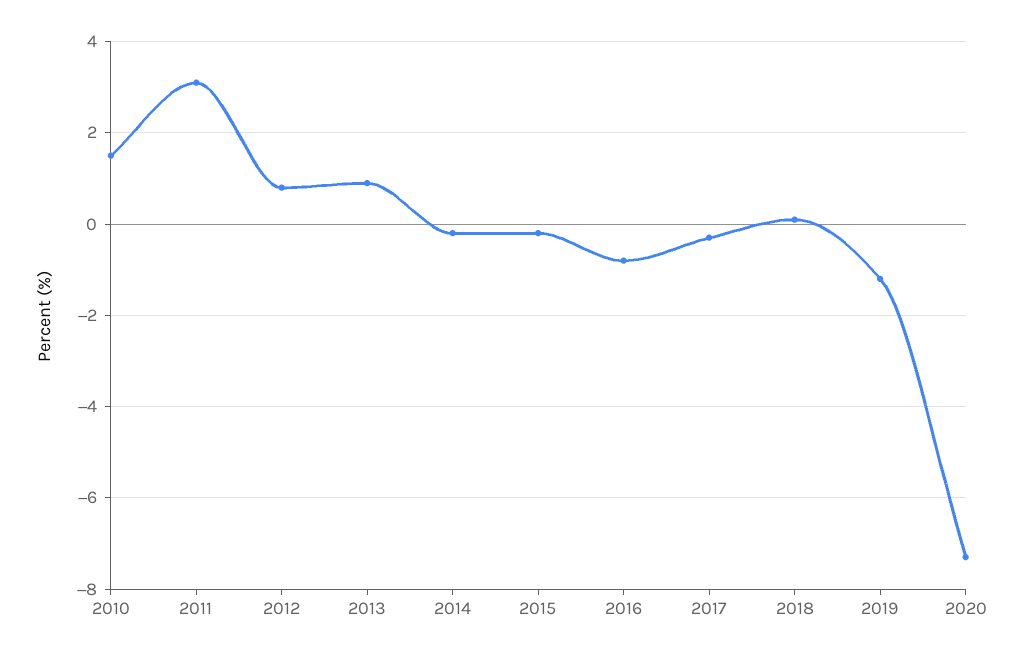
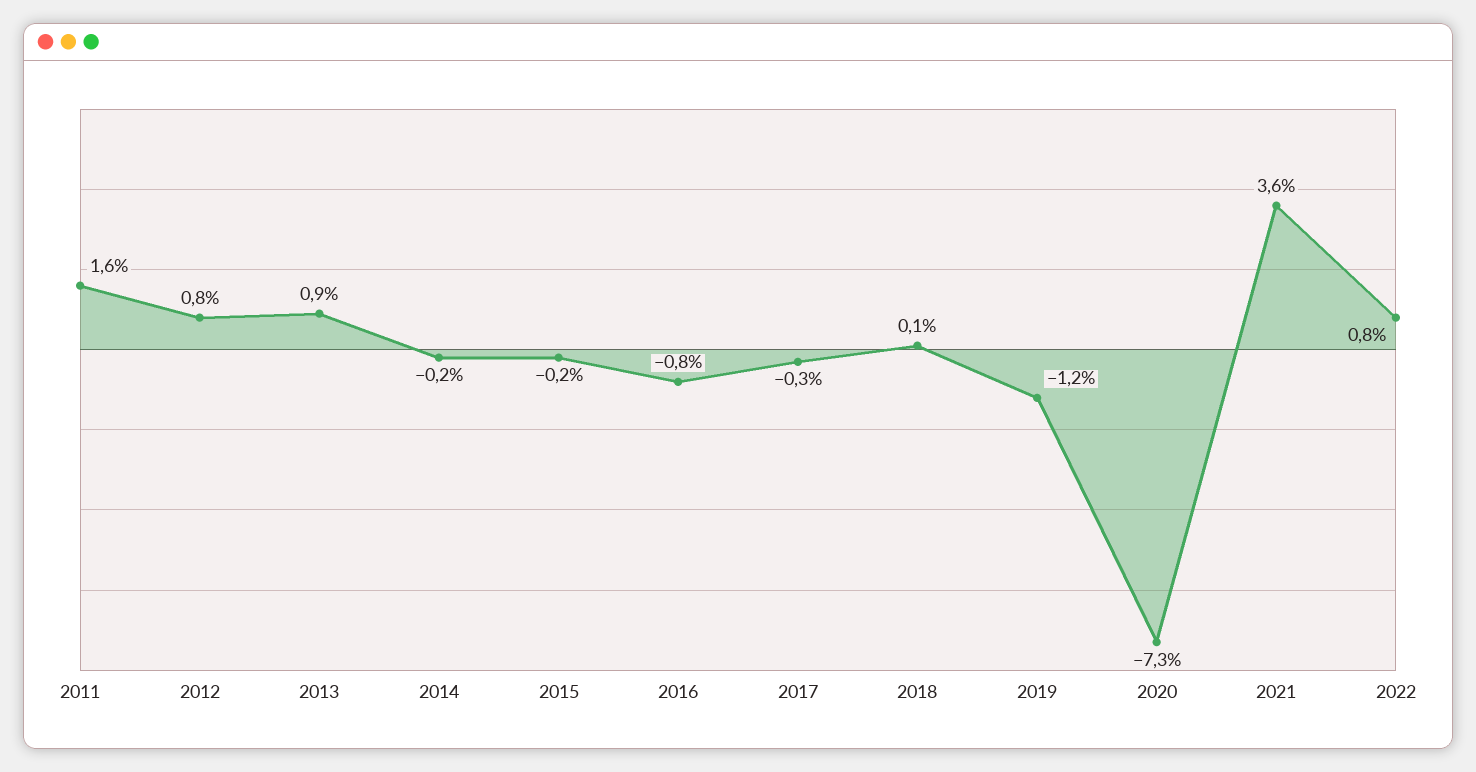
2010: 1.5 -> none
2011: 3 -> 1.6
2021: none -> 3.6
2022: none -> 0.8

